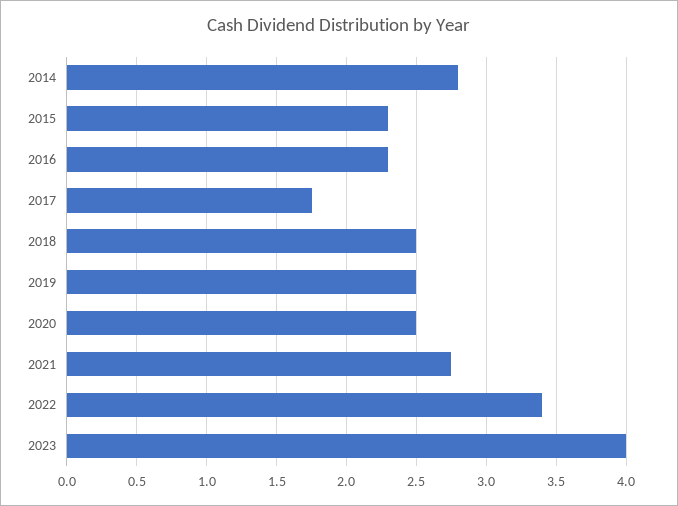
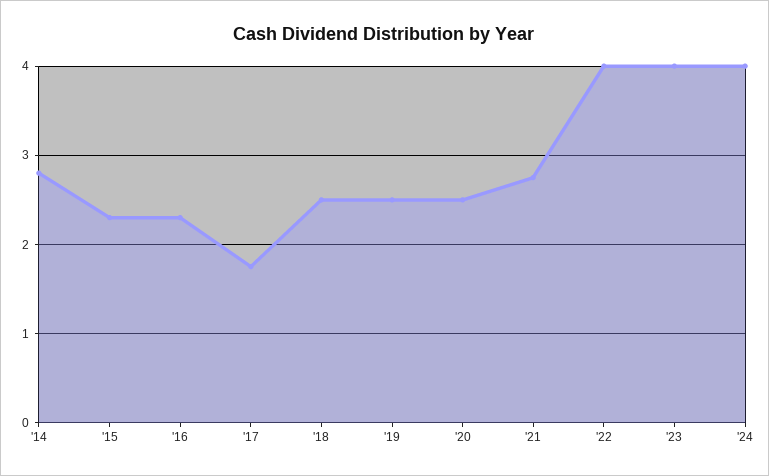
2022: 3.4 -> 4
'24: none -> 4

